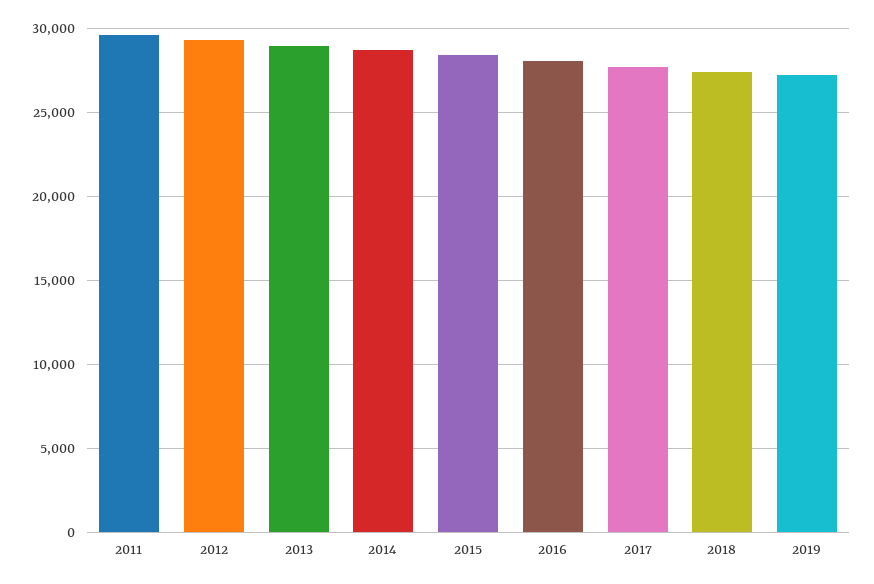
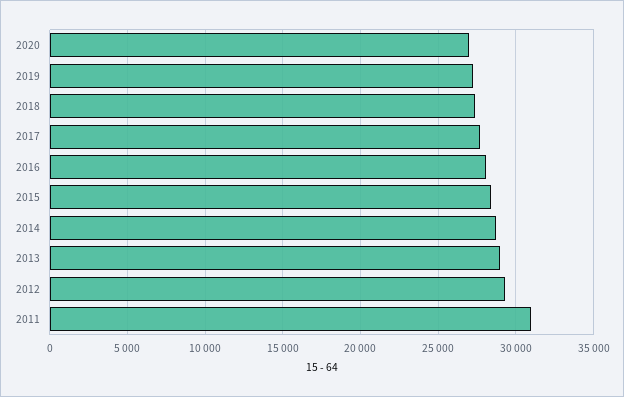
2011: 29500 -> 31000
2020: none -> 27000

